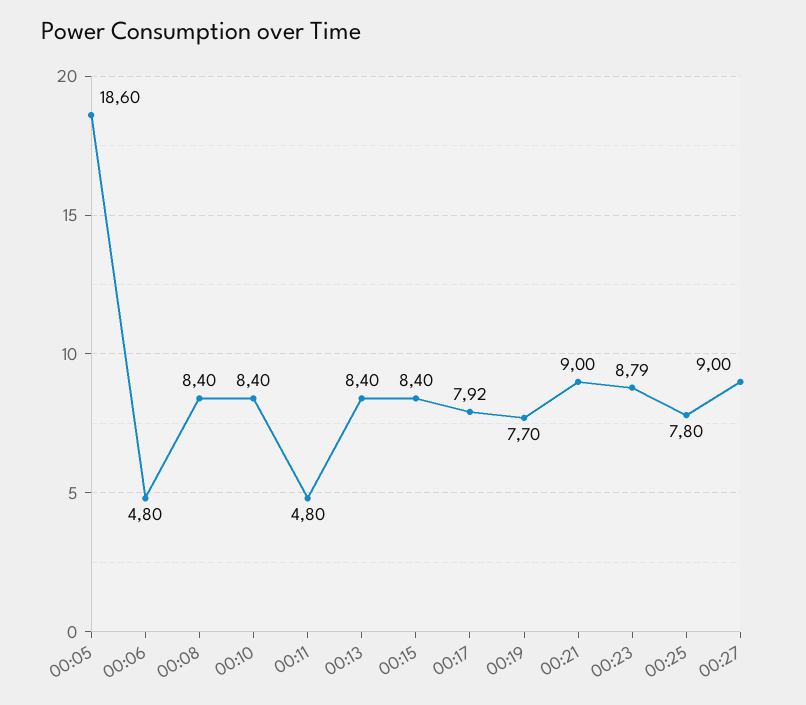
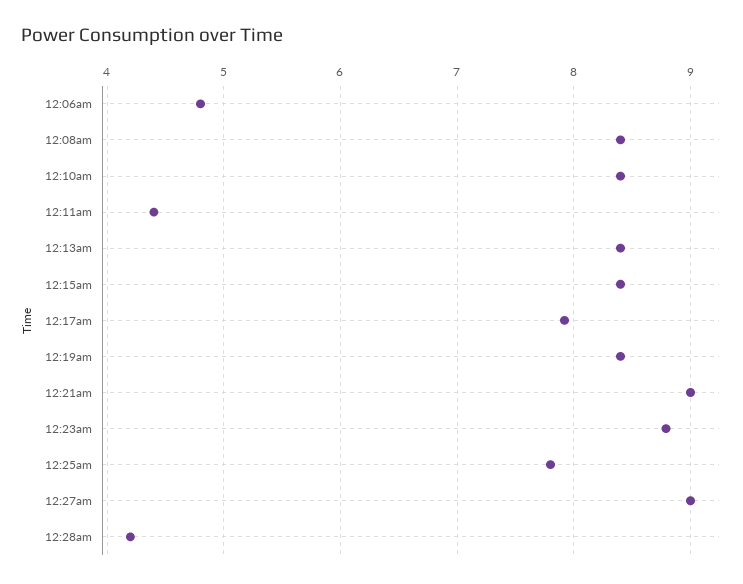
00:05: 18.6 -> none
00:11: 4.8 -> 4.4
00:19: 7.7 -> 8.4
12:28am: none -> 4.2

